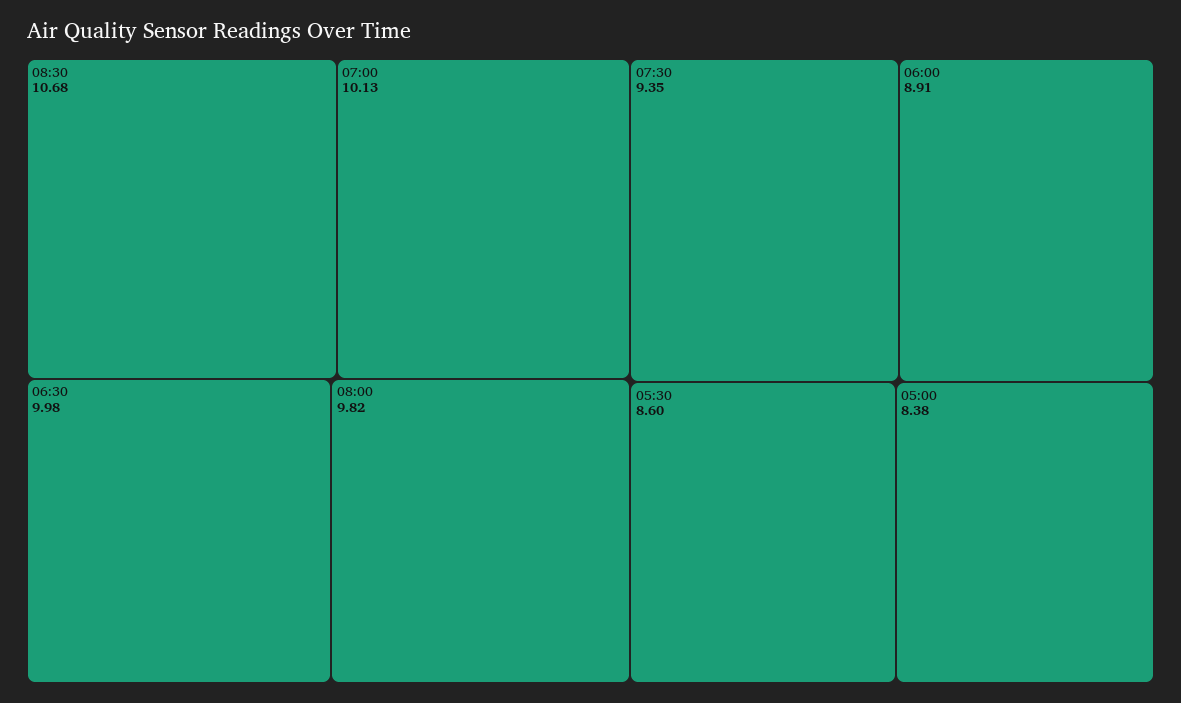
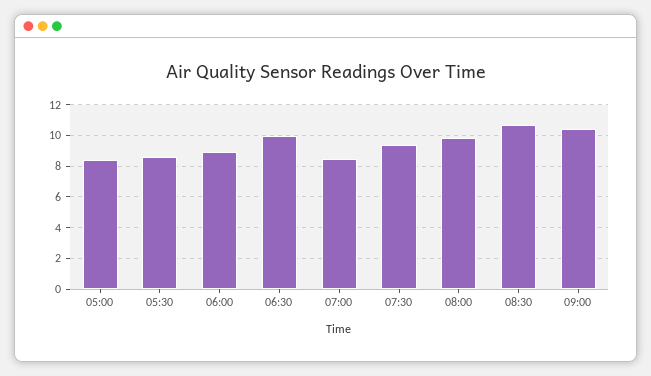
07:00: 10.13 -> 8.5
09:00: none -> 10.5

